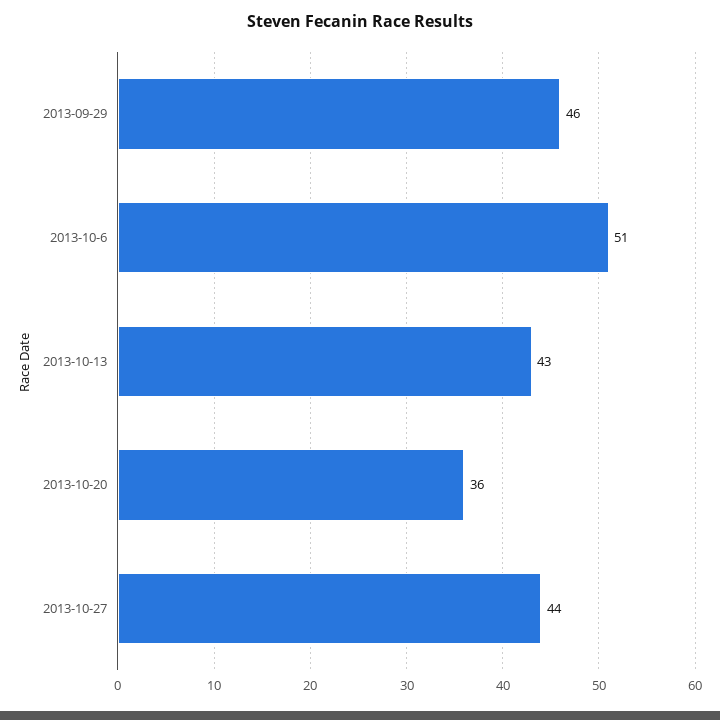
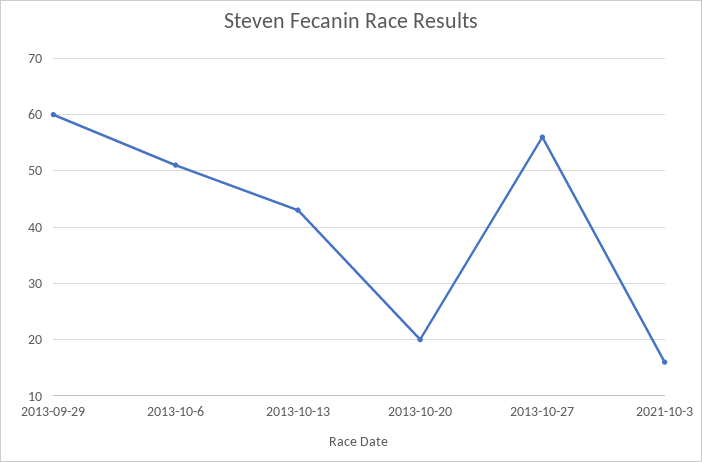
2013-09-29: 46 -> 60
2013-10-20: 36 -> 20
2013-10-27: 44 -> 55
2021-10-3: none -> 15

